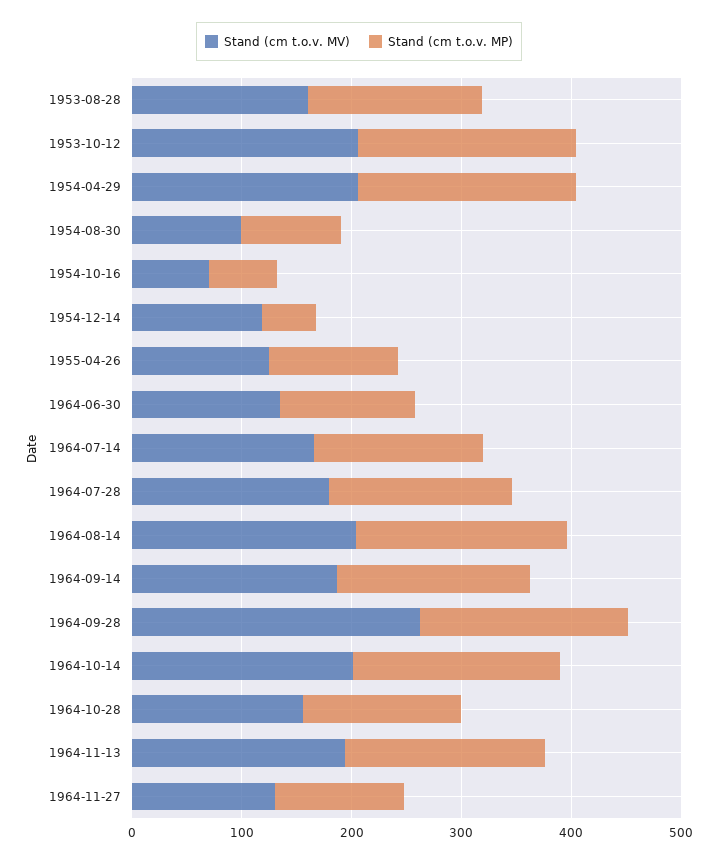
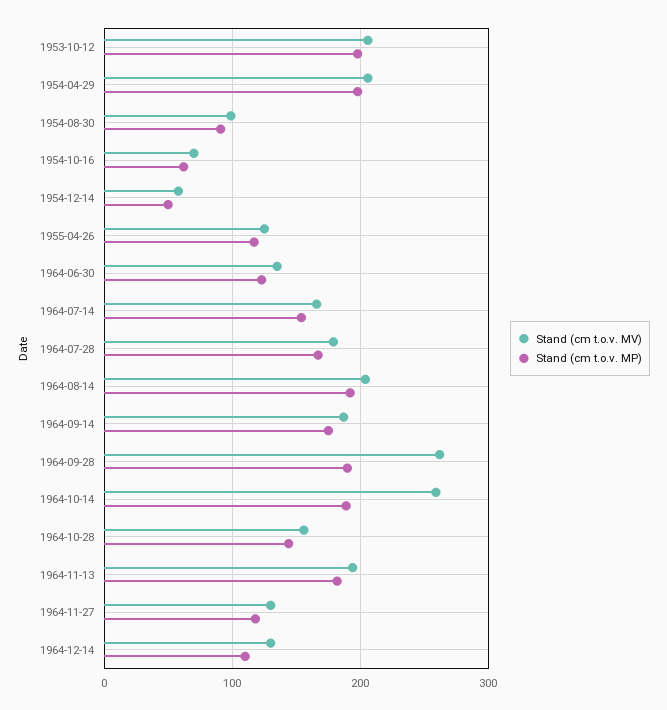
Stand (cm t.o.v. MV), 1953-08-28: 160 -> none
Stand (cm t.o.v. MP), 1953-08-28: 160 -> none
Stand (cm t.o.v. MV), 1954-12-14: 120 -> 60
Stand (cm t.o.v. MV), 1964-10-14: 200 -> 260
Stand (cm t.o.v. MV), 1964-12-14: none -> 130
Stand (cm t.o.v. MP), 1964-12-14: none -> 110

